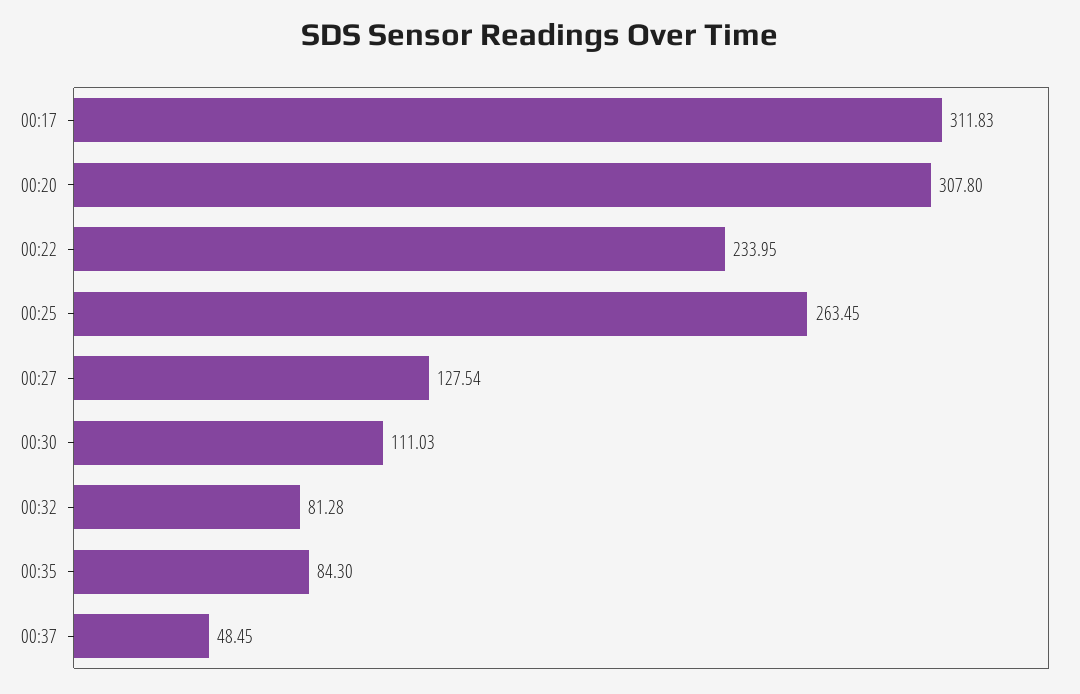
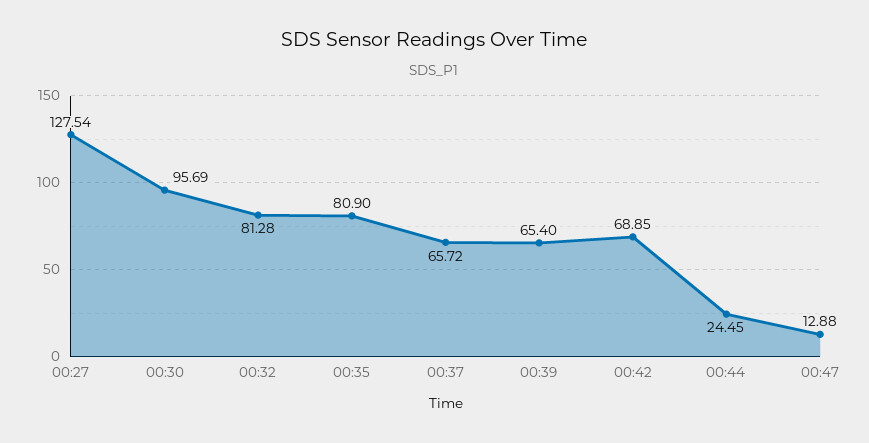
00:17: 311.83 -> none
00:20: 307.8 -> none
00:22: 233.95 -> none
00:25: 263.45 -> none
00:30: 111.03 -> 95.69
00:35: 84.3 -> 80.9
00:37: 48.45 -> 65.72
00:39: none -> 65.4
00:42: none -> 68.85
00:44: none -> 24.45
00:47: none -> 12.88

